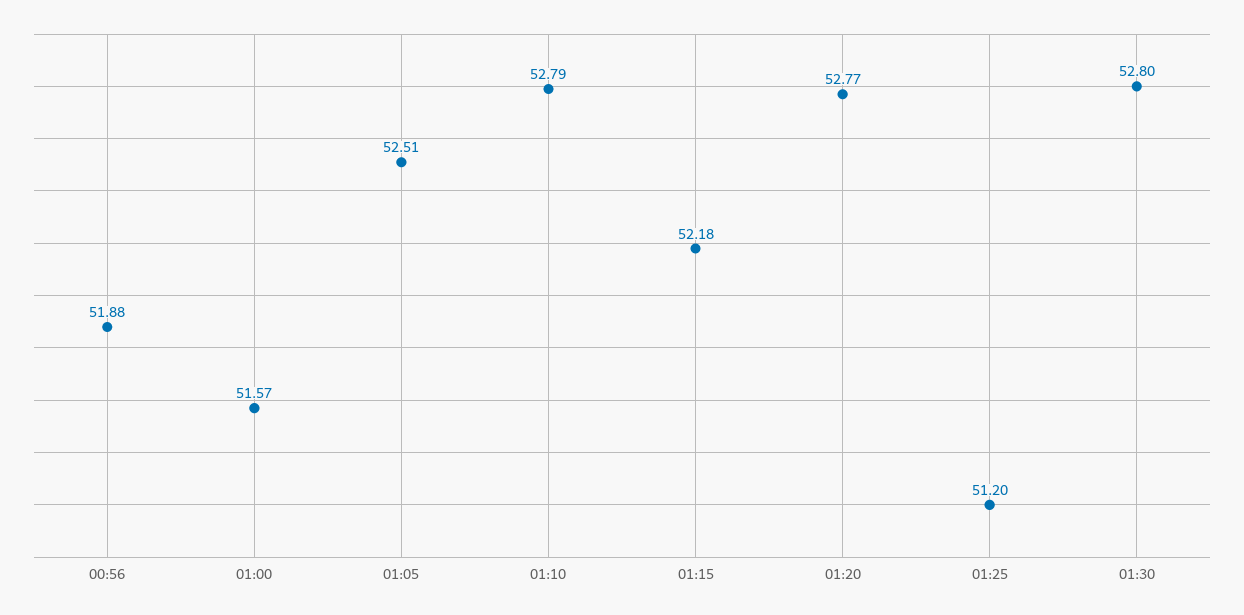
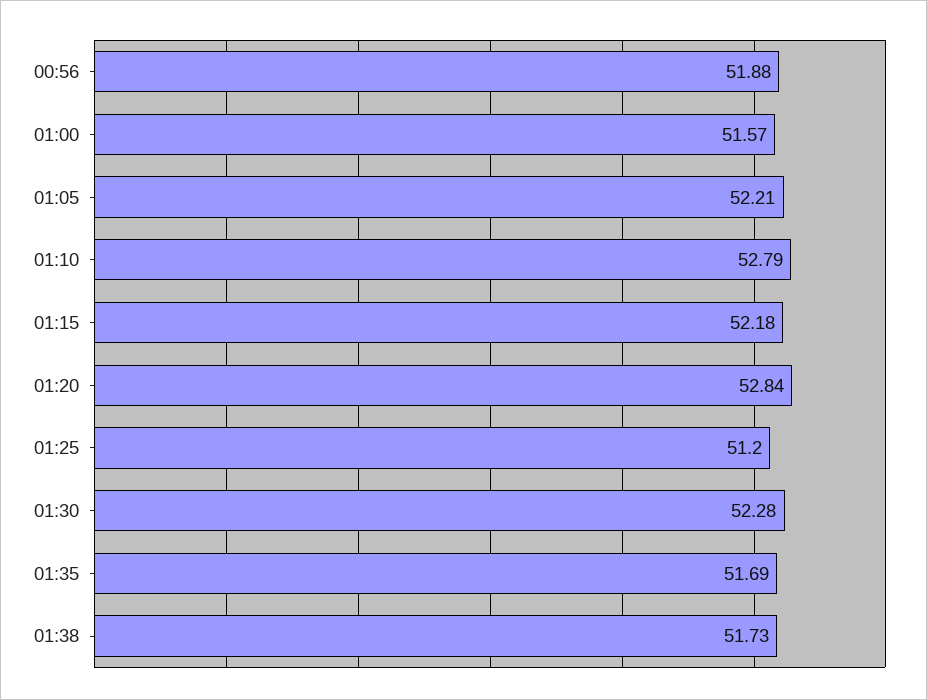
01:05: 52.51 -> 52.21
01:20: 52.77 -> 52.84
01:30: 52.8 -> 52.28
01:35: none -> 51.69
01:38: none -> 51.73

